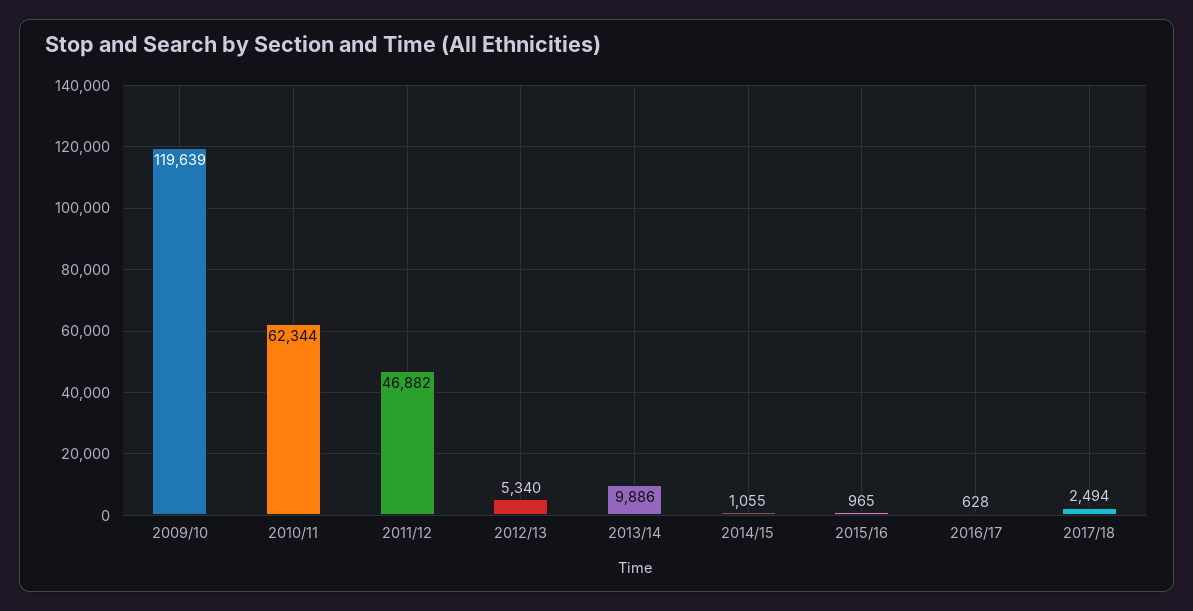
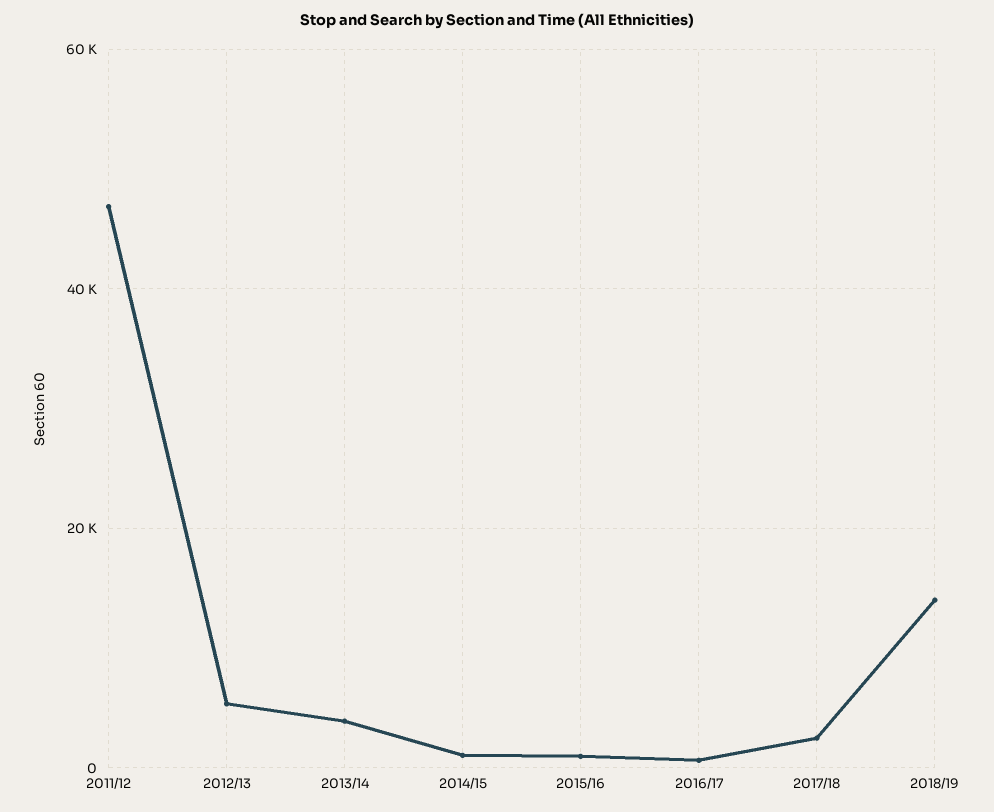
2009/10: 119639 -> none
2010/11: 62344 -> none
2013/14: 9886 -> 4000
2018/19: none -> 14000

